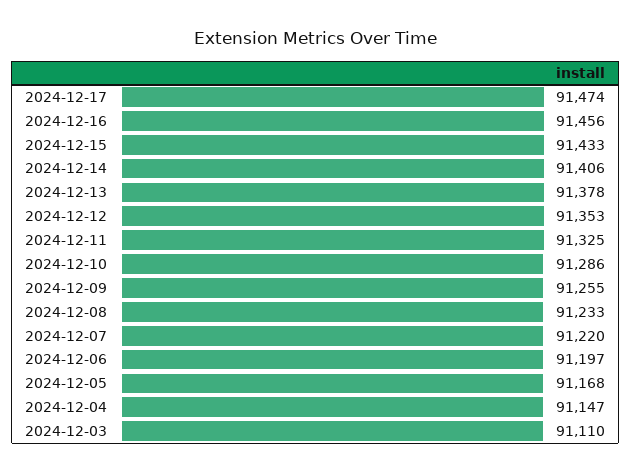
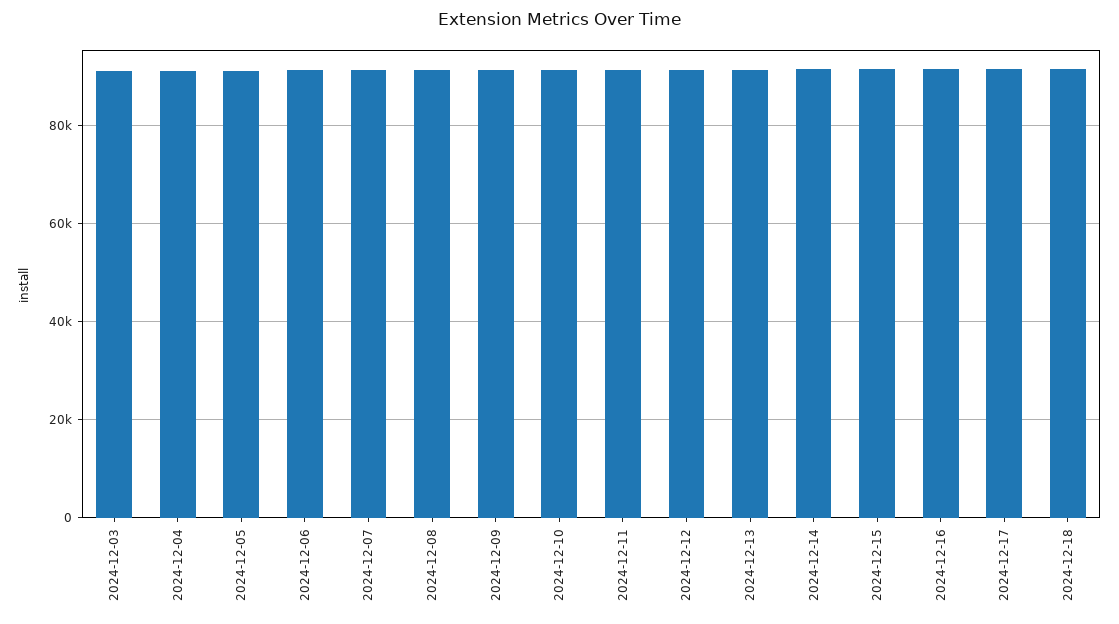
2024-12-18: none -> 92000

